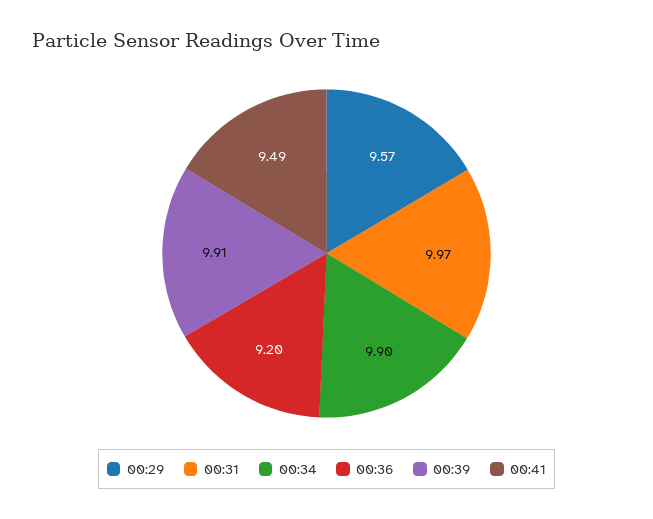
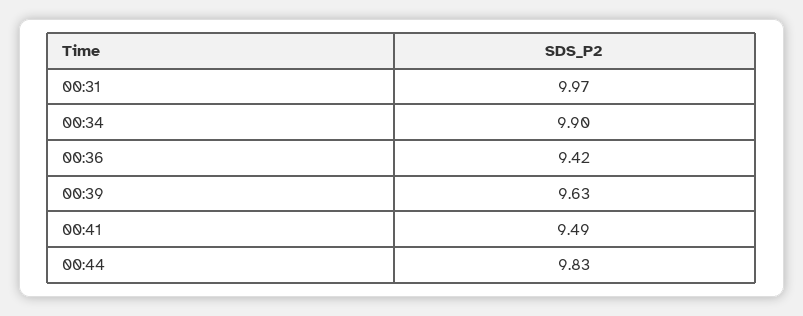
00:29: 9.57 -> none
00:36: 9.2 -> 9.42
00:39: 9.91 -> 9.63
00:44: none -> 9.83

